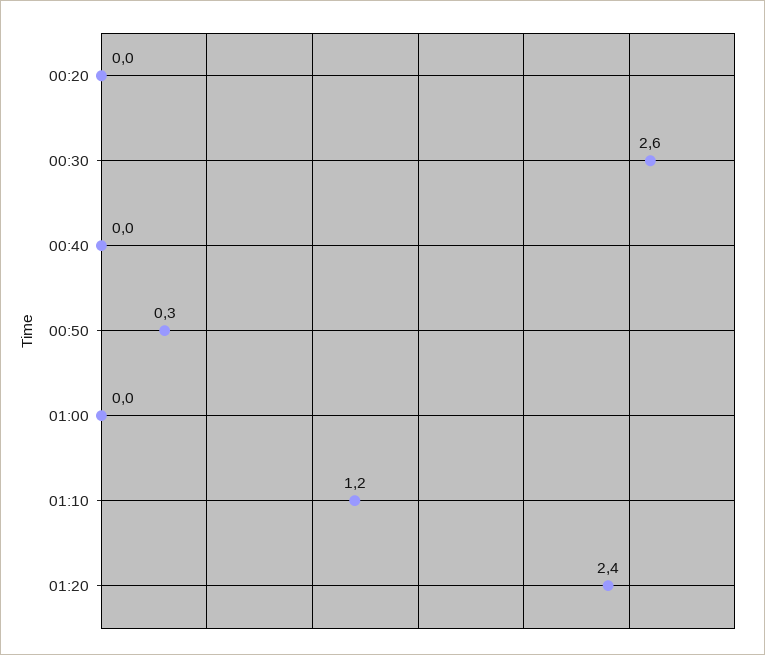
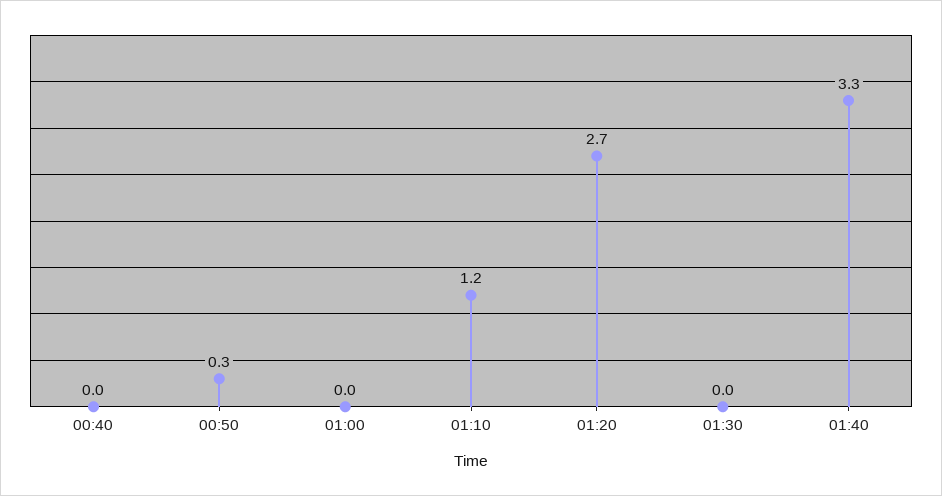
00:20: 0 -> none
00:30: 2.6 -> none
01:20: 2.4 -> 2.7
01:30: none -> 0
01:40: none -> 3.3

